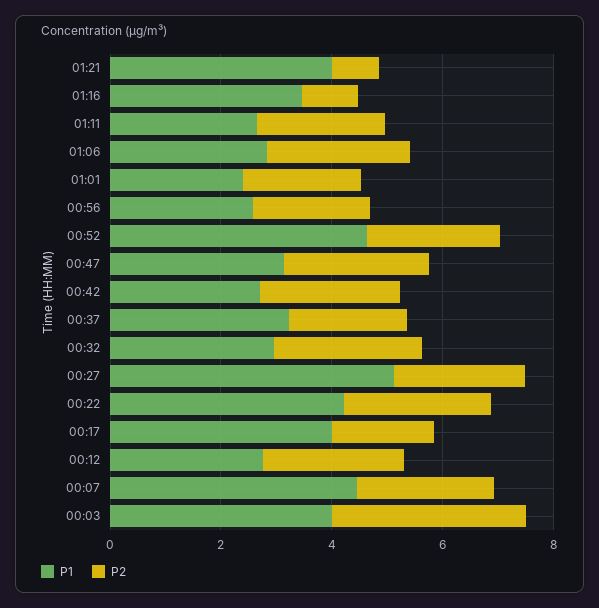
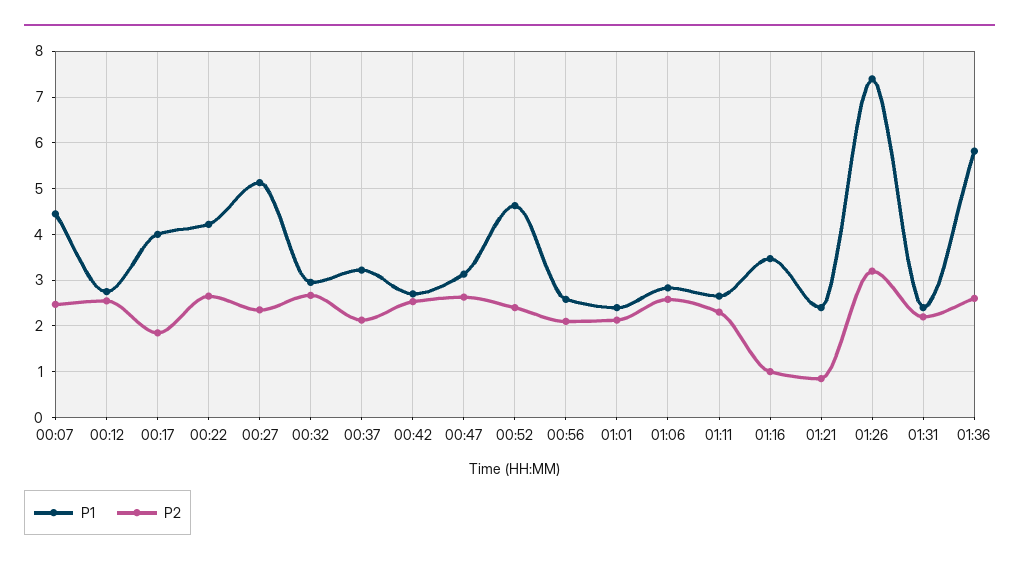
P1, 01:21: 4 -> 2.4
P1, 00:03: 4 -> none
P2, 00:03: 3.5 -> none
P1, 01:26: none -> 7.4
P2, 01:26: none -> 3.2
P1, 01:31: none -> 2.4
P2, 01:31: none -> 2.2
P1, 01:36: none -> 5.8
P2, 01:36: none -> 2.6

